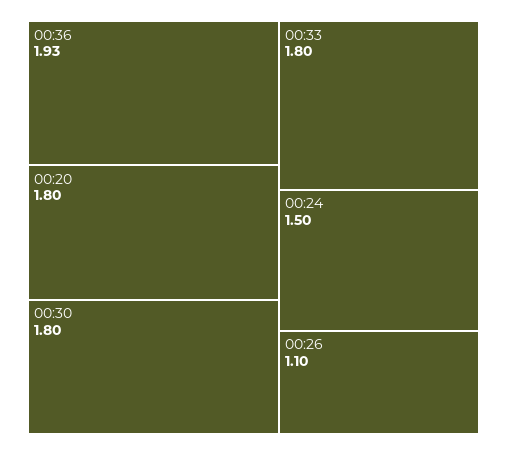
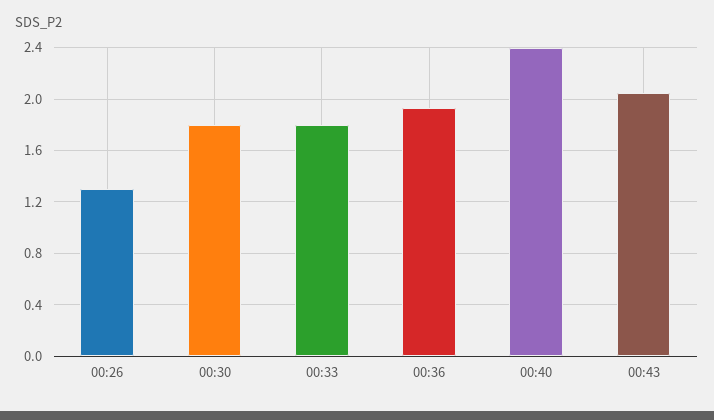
00:20: 1.8 -> none
00:24: 1.5 -> none
00:26: 1.1 -> 1.3
00:40: none -> 2.4
00:43: none -> 2.05

